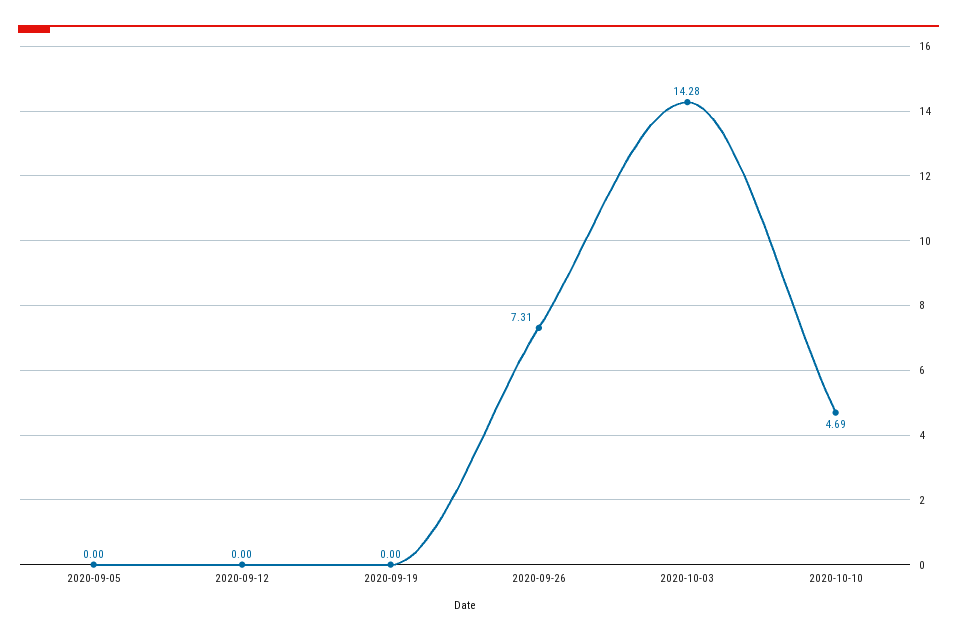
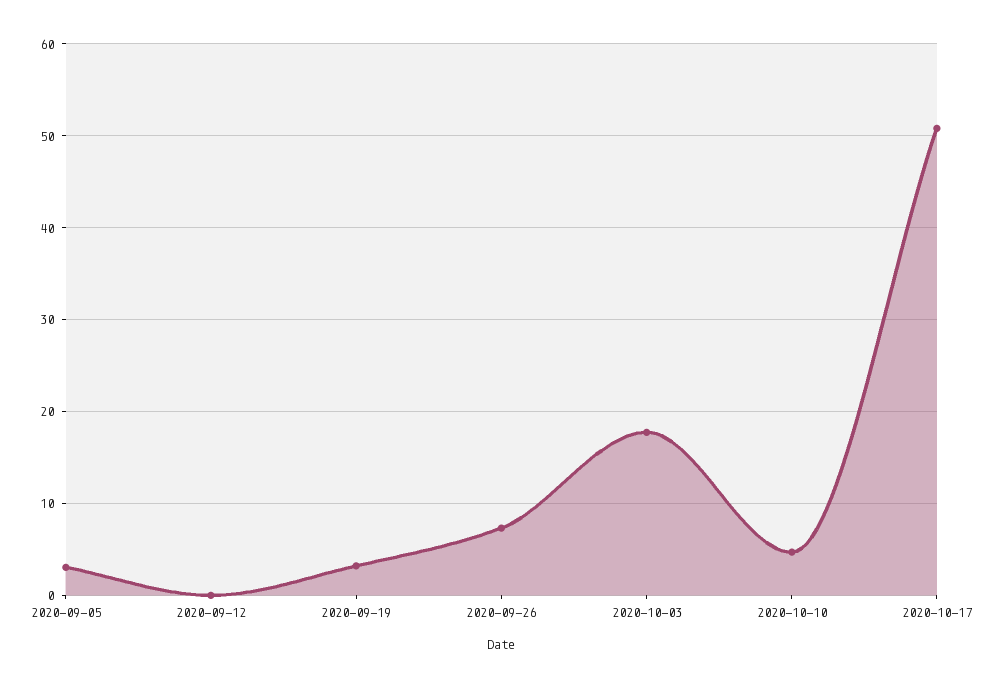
2020-09-05: 0 -> 3
2020-09-19: 0 -> 3
2020-10-03: 14.28 -> 18
2020-10-17: none -> 51

